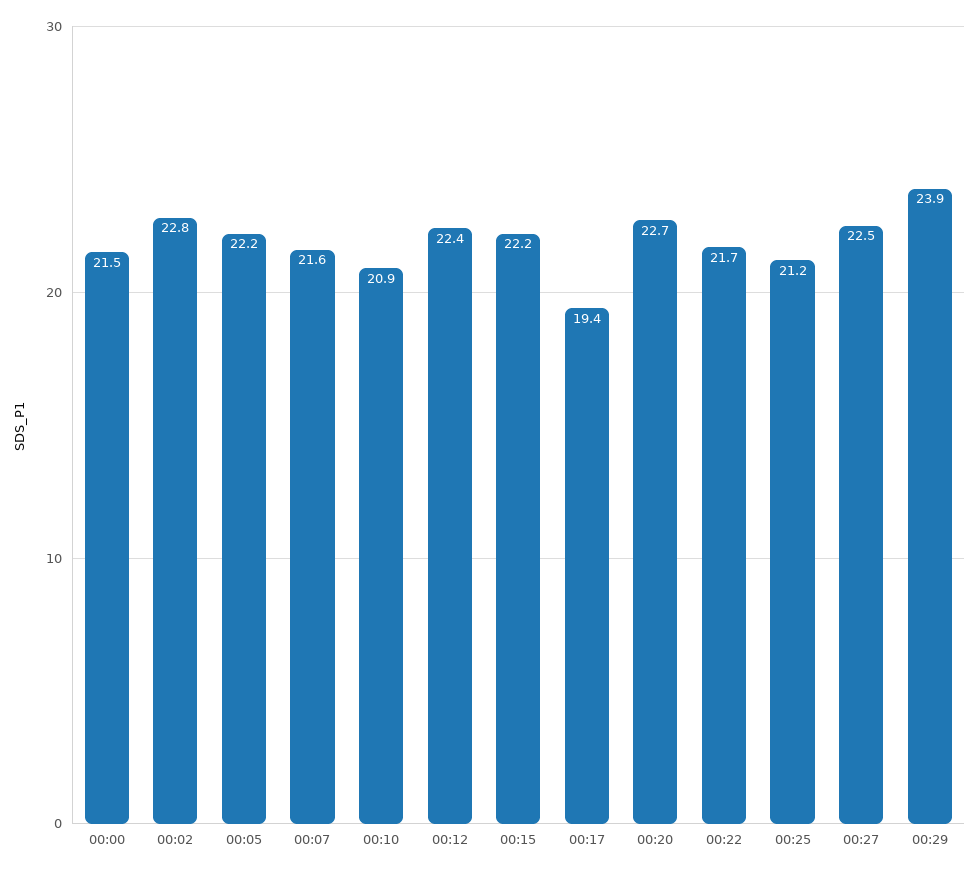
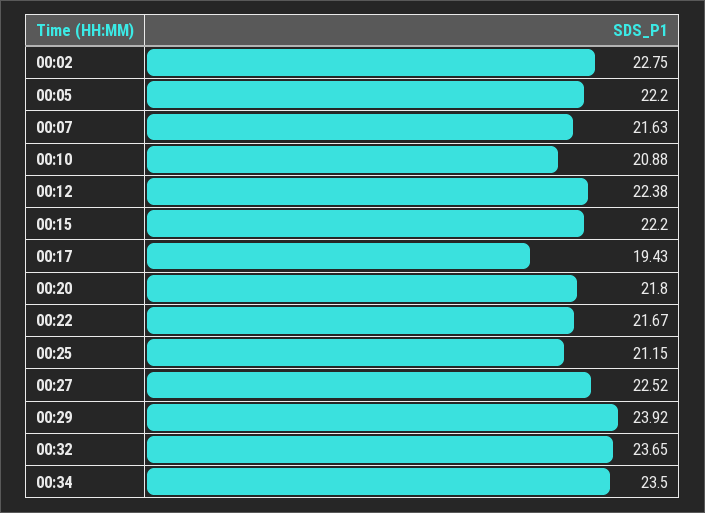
00:00: 21.5 -> none
00:20: 22.7 -> 21.8
00:32: none -> 23.65
00:34: none -> 23.5

